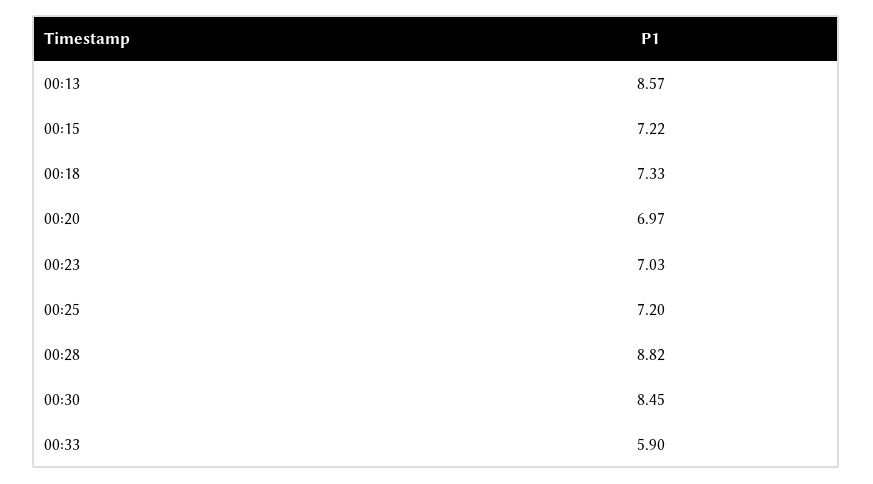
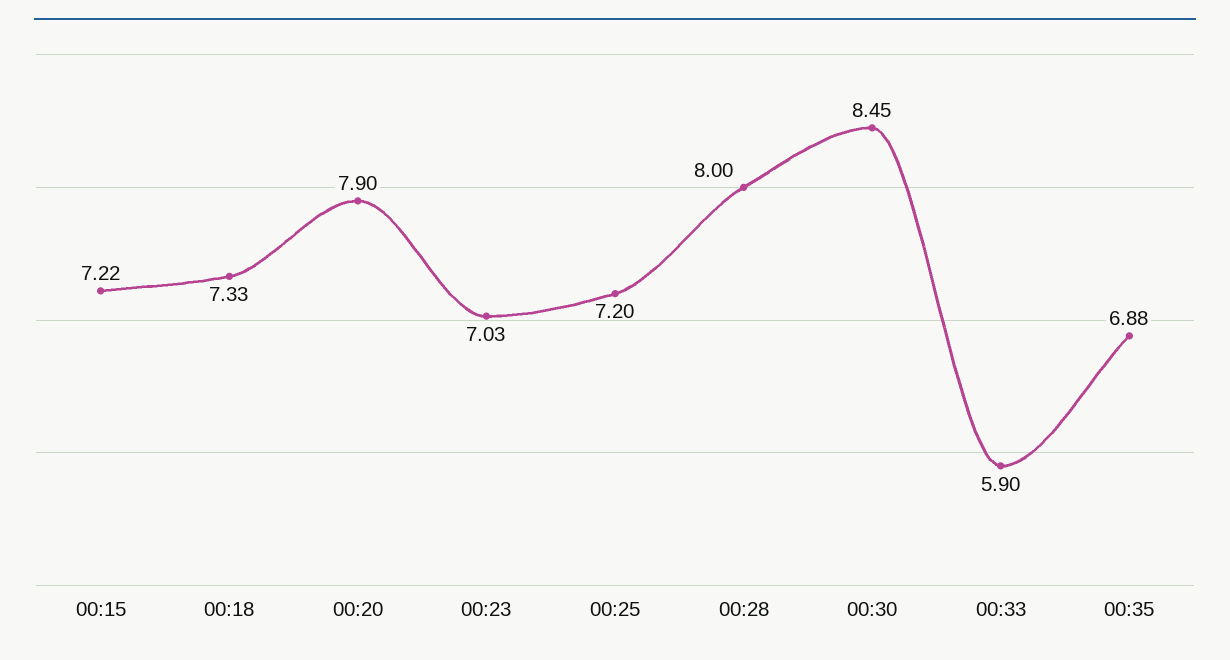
00:13: 8.57 -> none
00:20: 6.97 -> 7.9
00:28: 8.82 -> 8
00:35: none -> 6.88

